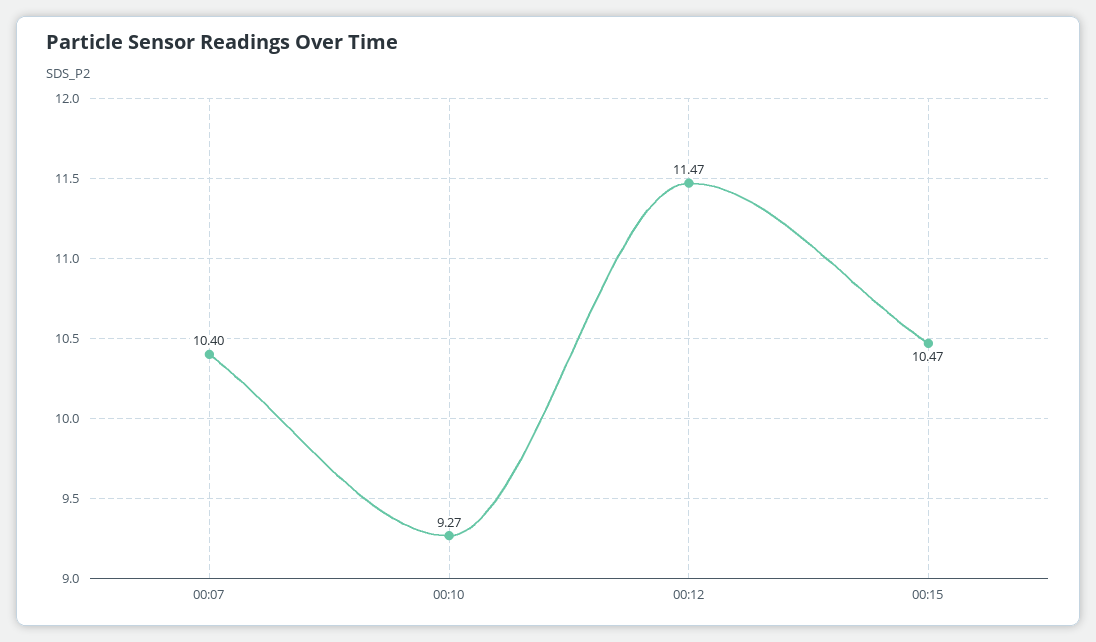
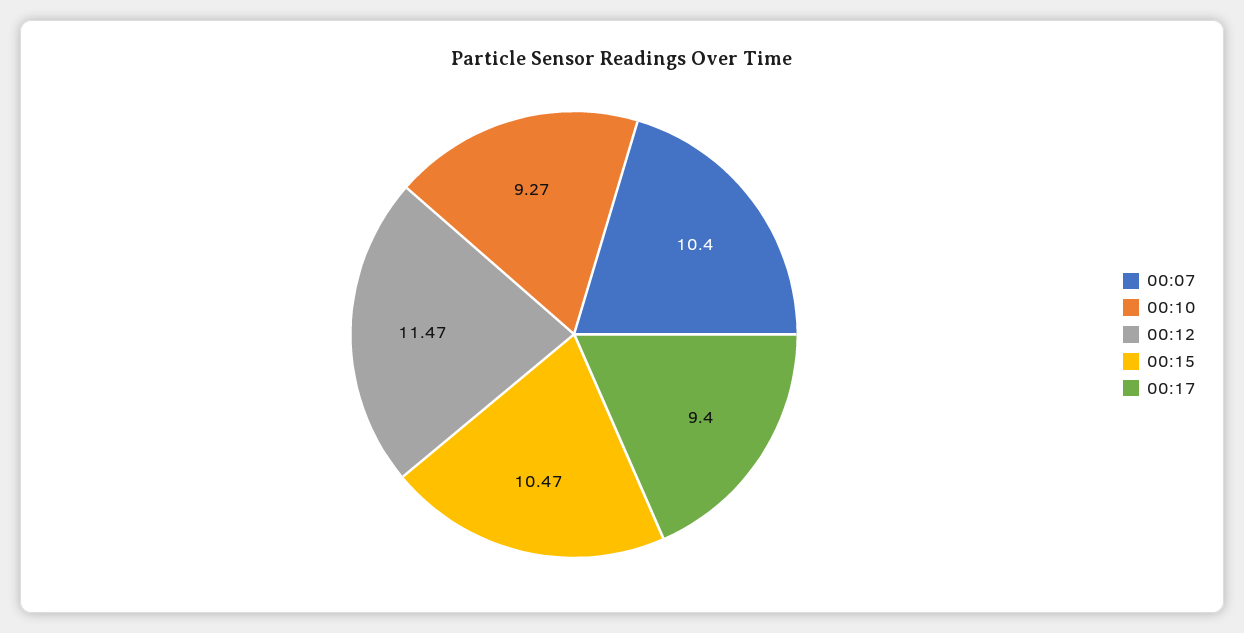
00:17: none -> 9.4

